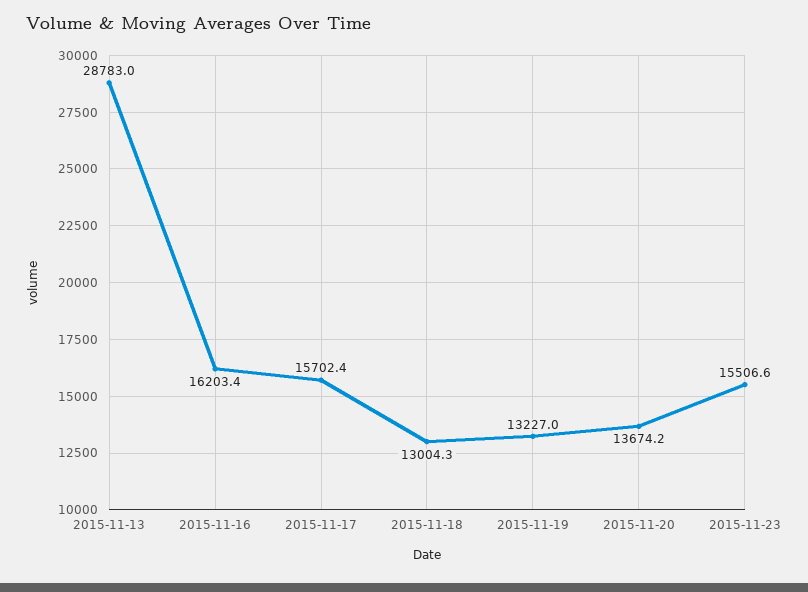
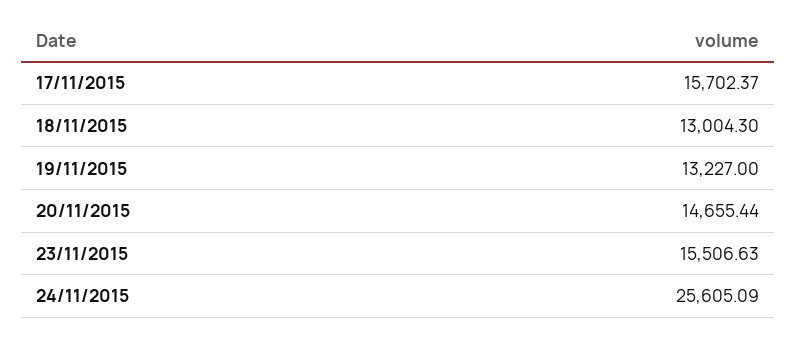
2015-11-13: 28783 -> none
2015-11-16: 16203.4 -> none
2015-11-20: 13674.2 -> 14655.44
24/11/2015: none -> 25605.09

